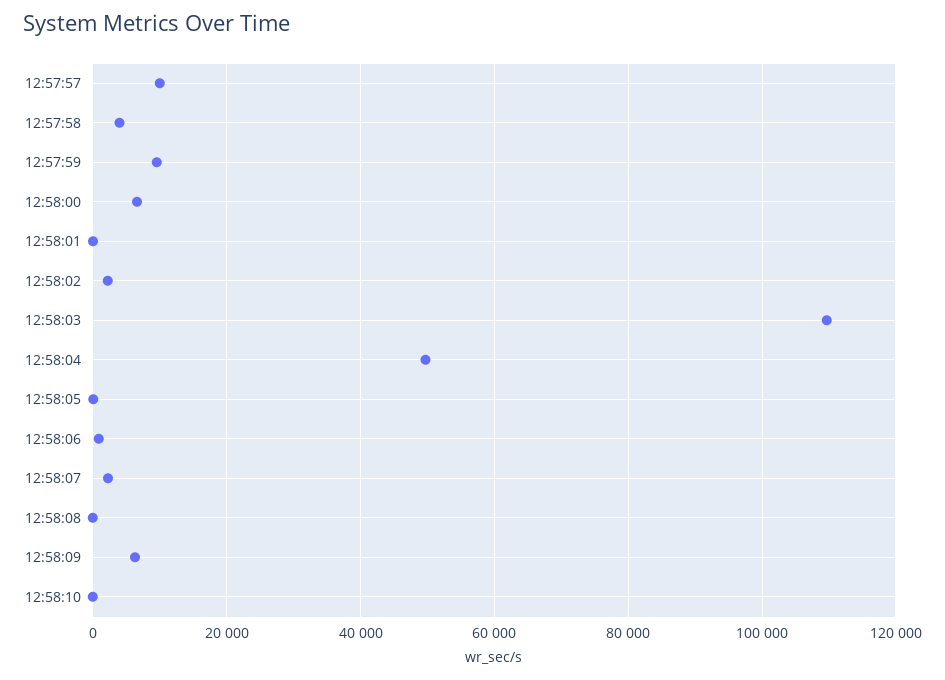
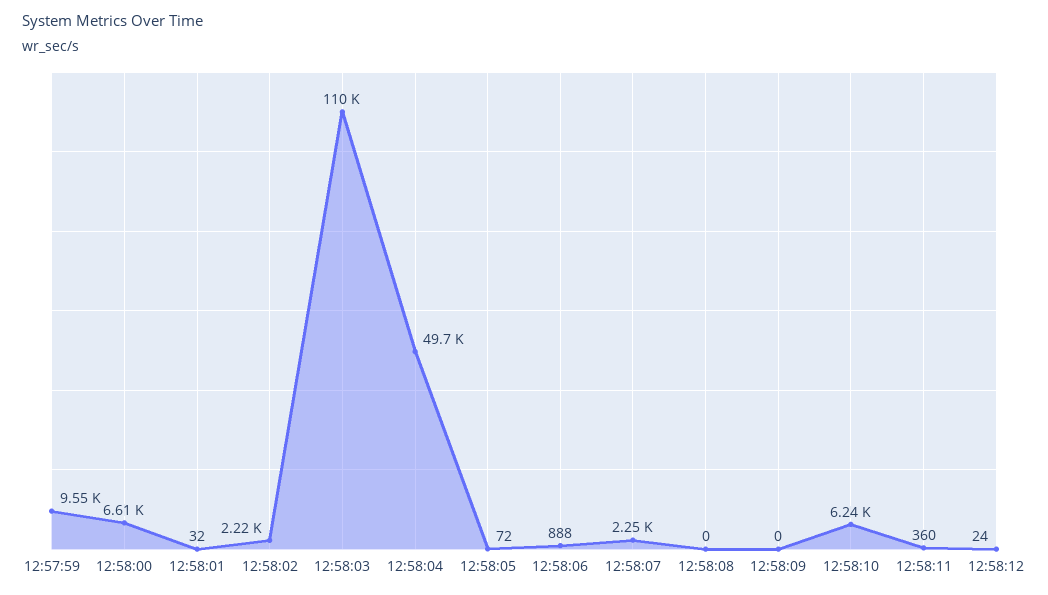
12:57:57: 10000 -> none
12:57:58: 4000 -> none
12:58:09: 6000 -> 0
12:58:10: 0 -> 6240
12:58:11: none -> 360
12:58:12: none -> 24

